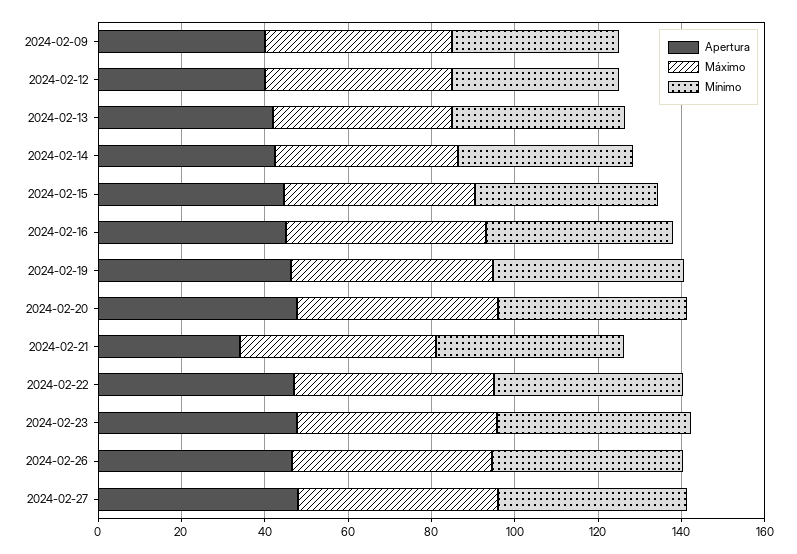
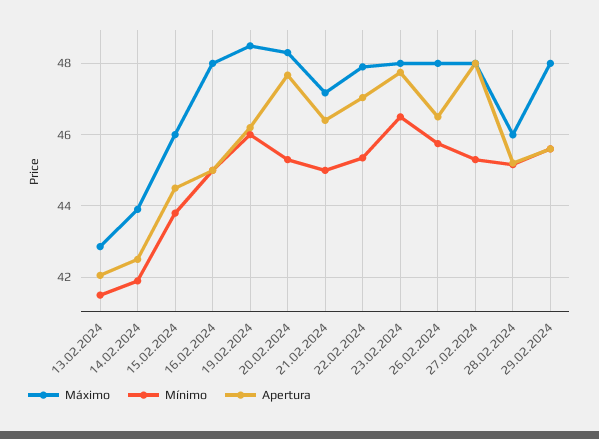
Apertura, 2024-02-09: 40 -> none
Máximo, 2024-02-09: 45 -> none
Mínimo, 2024-02-09: 40 -> none
Apertura, 2024-02-12: 40 -> none
Máximo, 2024-02-12: 45 -> none
Mínimo, 2024-02-12: 40 -> none
Apertura, 2024-02-21: 35 -> 46.4
Máximo, 28.02.2024: none -> 46
Mínimo, 28.02.2024: none -> 45.2
Apertura, 28.02.2024: none -> 45.2
Máximo, 29.02.2024: none -> 48
Mínimo, 29.02.2024: none -> 45.6
Apertura, 29.02.2024: none -> 45.6

